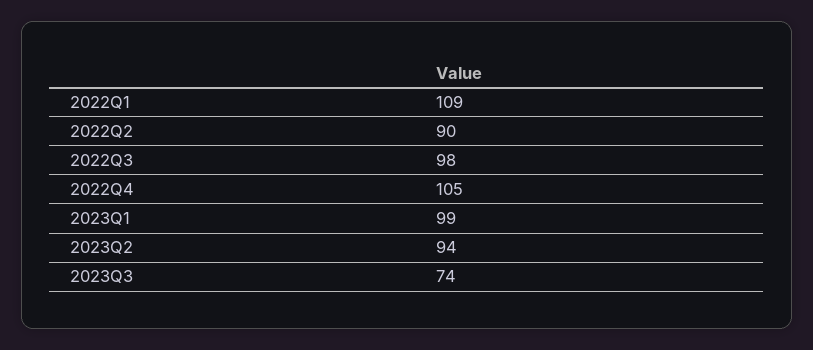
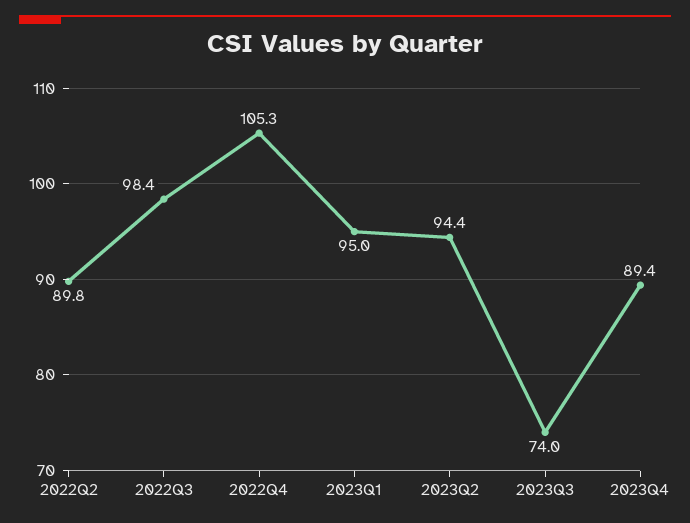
2022Q1: 109 -> none
2023Q1: 99 -> 95
2023Q4: none -> 89.4

